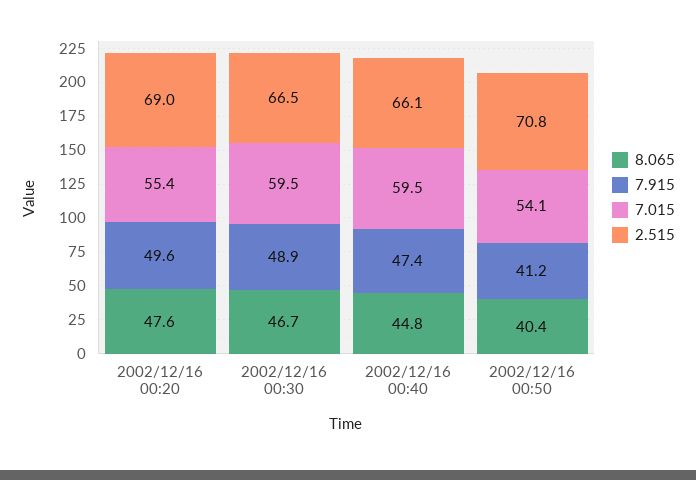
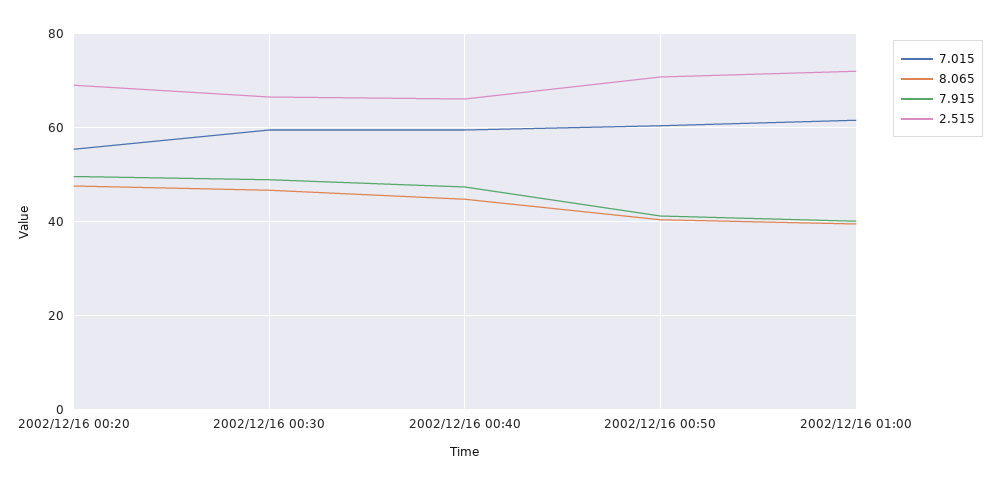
7.015, 2002/12/16 00:50: 54.1 -> 60
7.015, 2002/12/16 01:00: none -> 62
8.065, 2002/12/16 01:00: none -> 40
7.915, 2002/12/16 01:00: none -> 40
2.515, 2002/12/16 01:00: none -> 72

